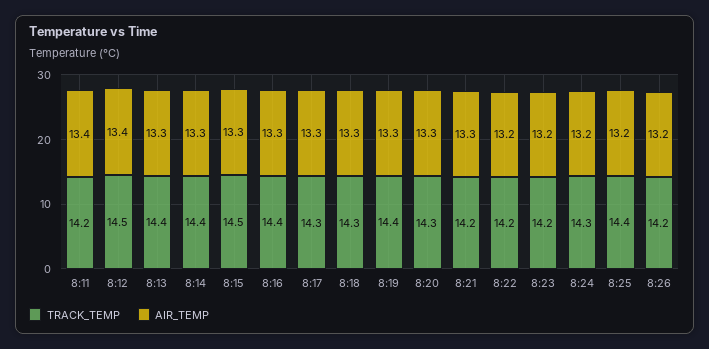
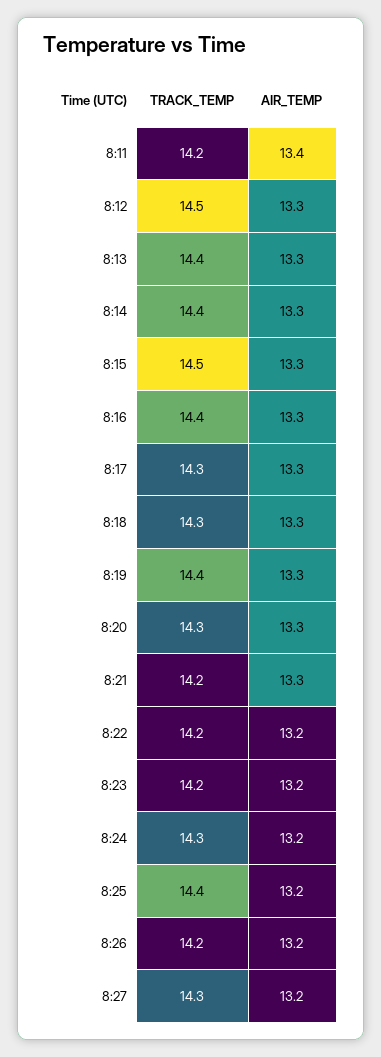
AIR_TEMP, 8:12: 13.4 -> 13.3
TRACK_TEMP, 8:27: none -> 14.3
AIR_TEMP, 8:27: none -> 13.2

